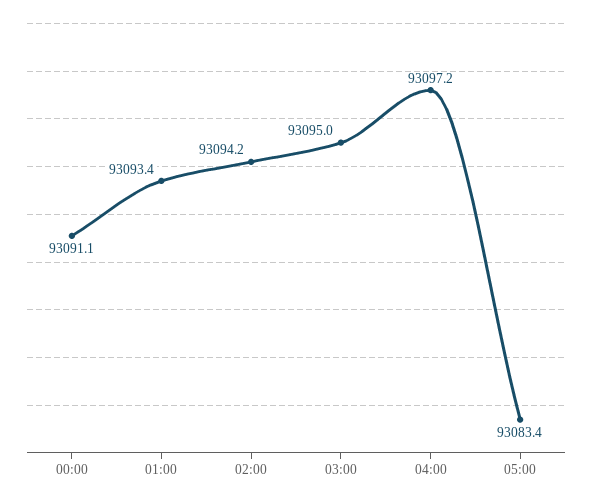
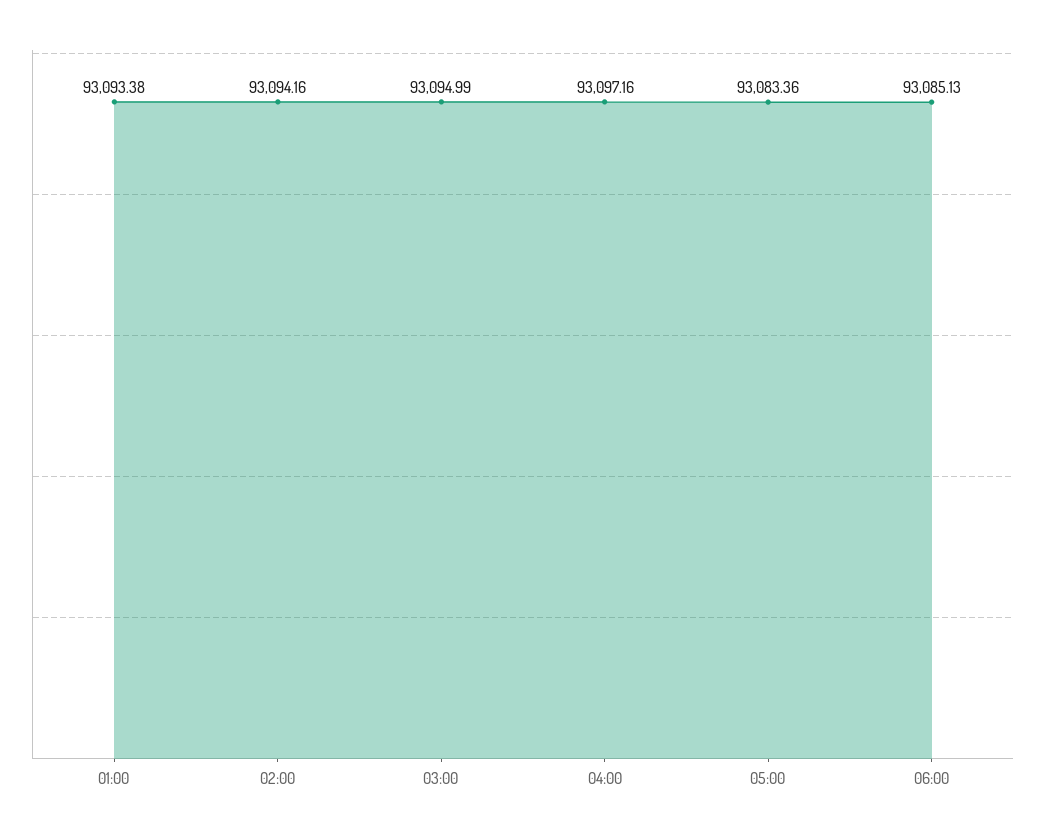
00:00: 93091.1 -> none
06:00: none -> 93085.13

